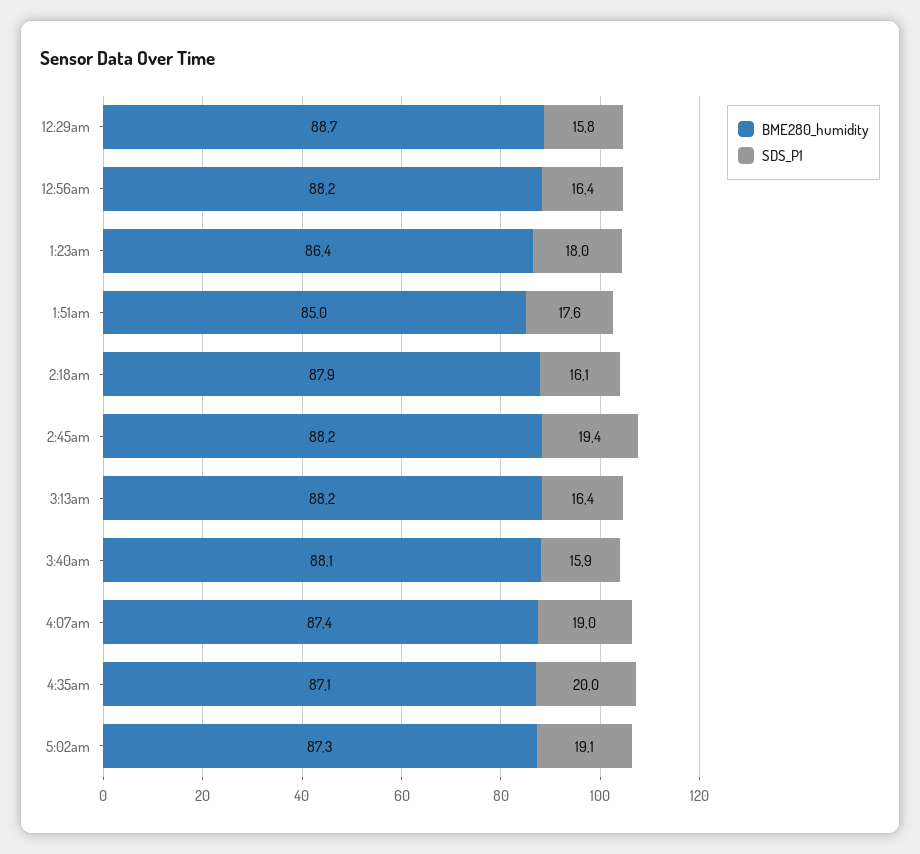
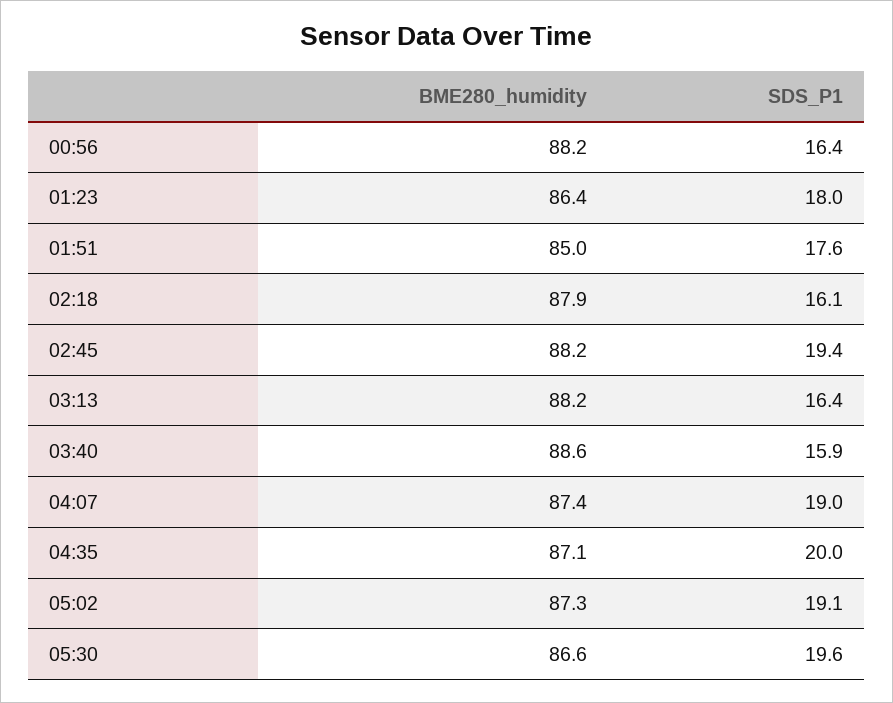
BME280_humidity, 12:29am: 88.7 -> none
SDS_P1, 12:29am: 15.8 -> none
BME280_humidity, 3:40am: 88.1 -> 88.6
BME280_humidity, 05:30: none -> 86.6
SDS_P1, 05:30: none -> 19.6

